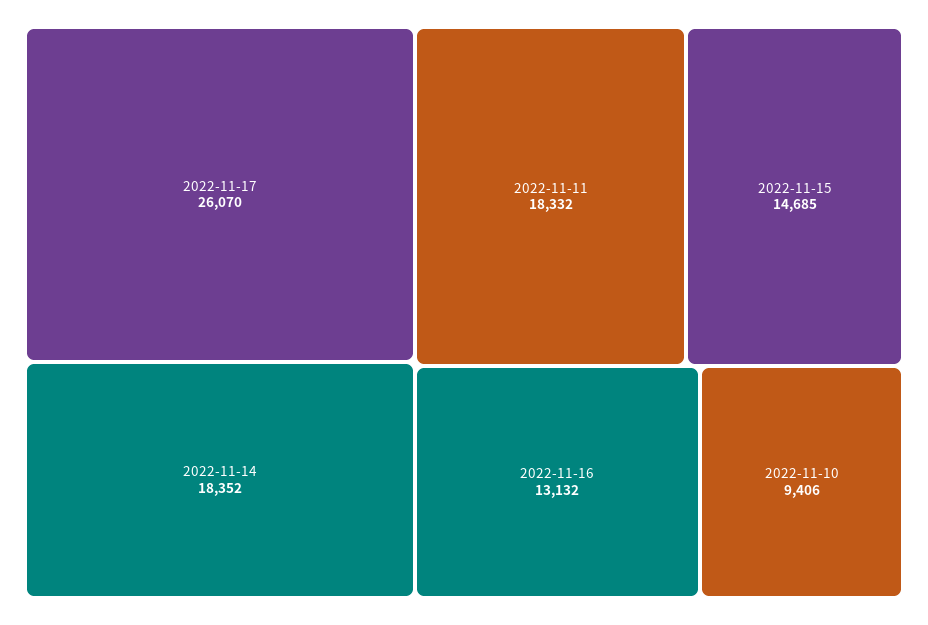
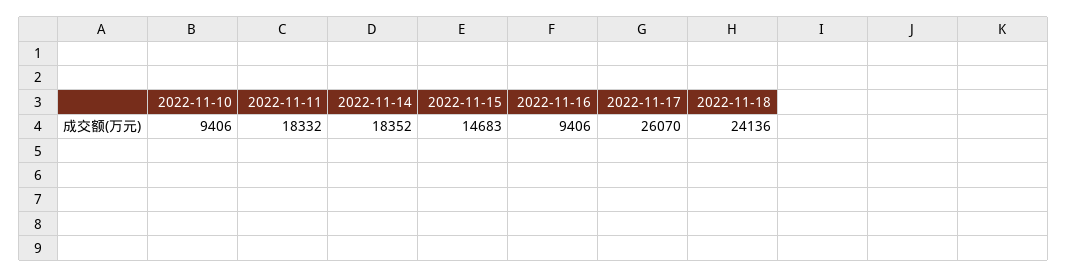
2022-11-15: 14685 -> 14683
2022-11-16: 13132 -> 9406
2022-11-18: none -> 24136

